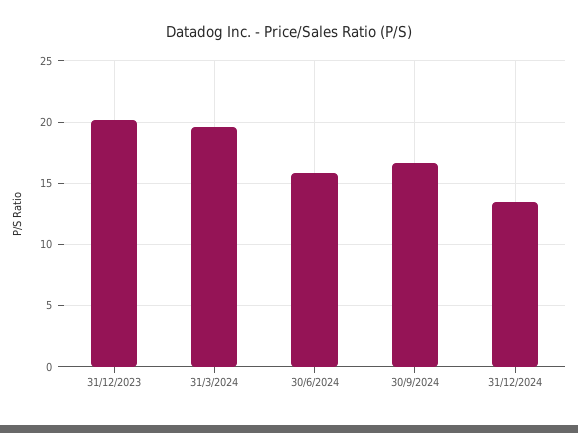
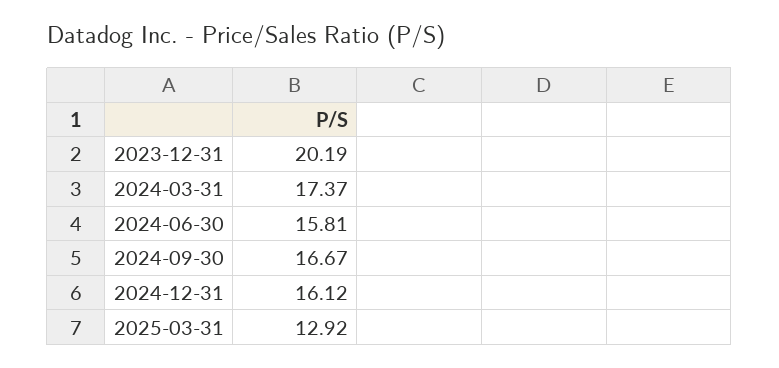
31/3/2024: 19.5 -> 17.37
31/12/2024: 13.5 -> 16.12
2025-03-31: none -> 12.92

